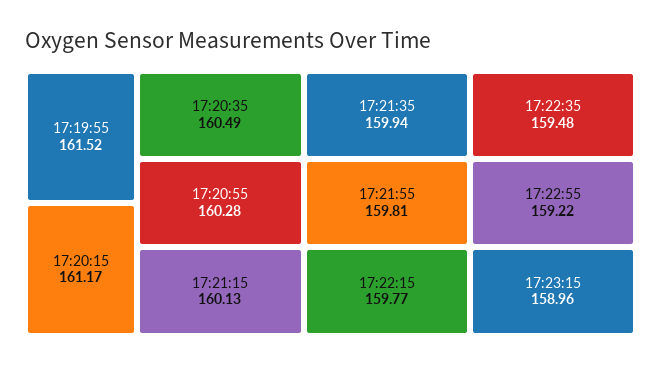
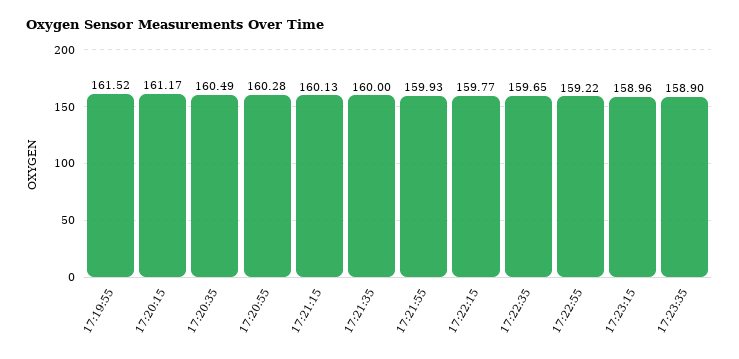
17:21:35: 159.94 -> 160
17:21:55: 159.81 -> 159.93
17:22:35: 159.48 -> 159.65
17:23:35: none -> 158.9

